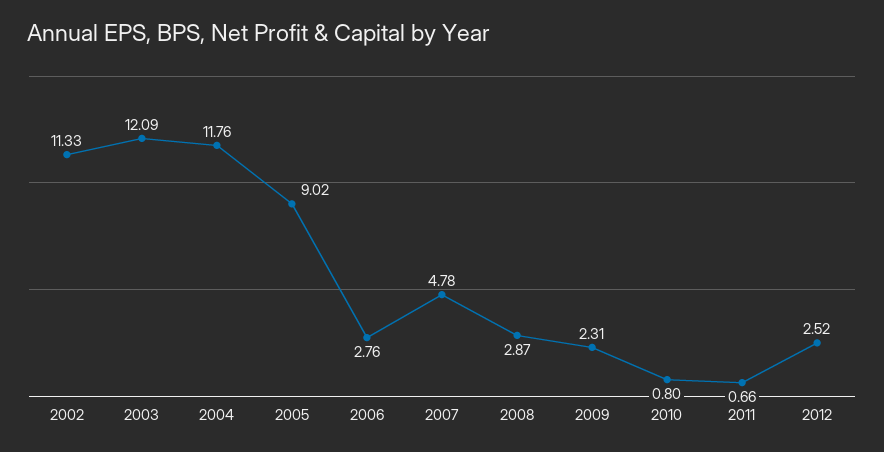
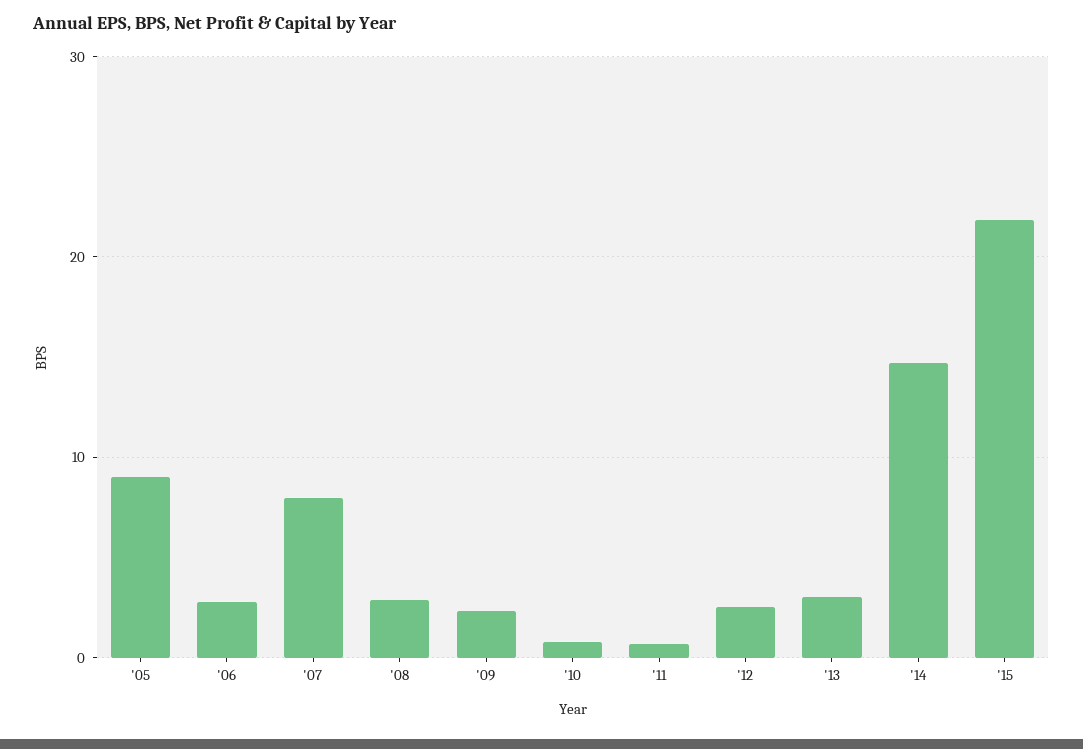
2002: 11.33 -> none
2003: 12.09 -> none
2004: 11.76 -> none
2007: 4.78 -> 8
'13: none -> 3
'14: none -> 15
'15: none -> 22

